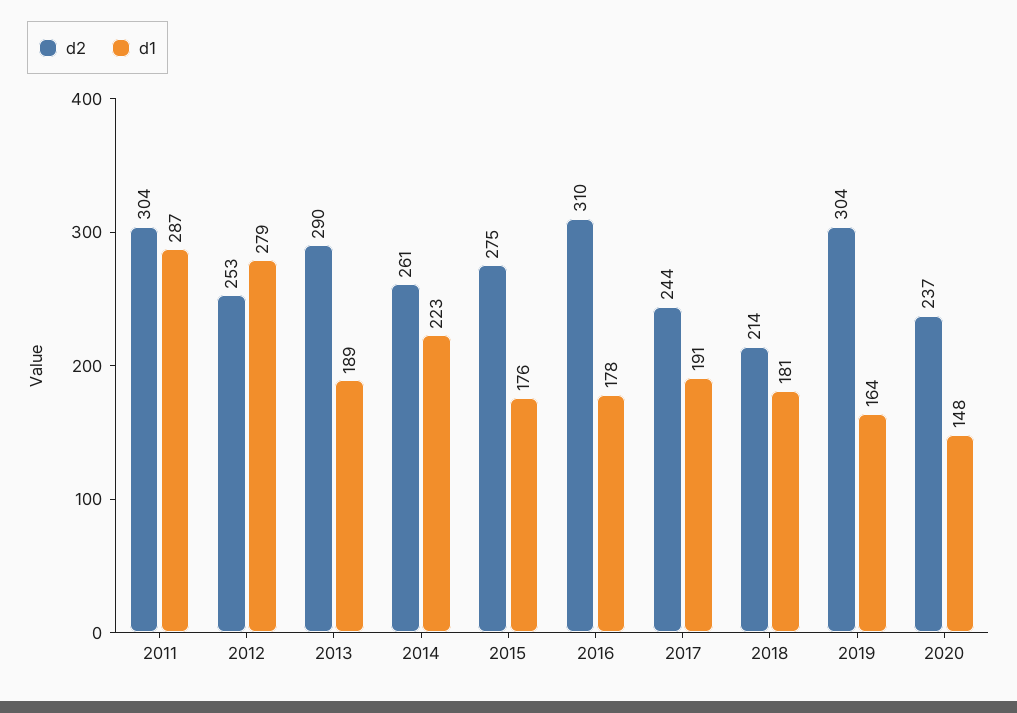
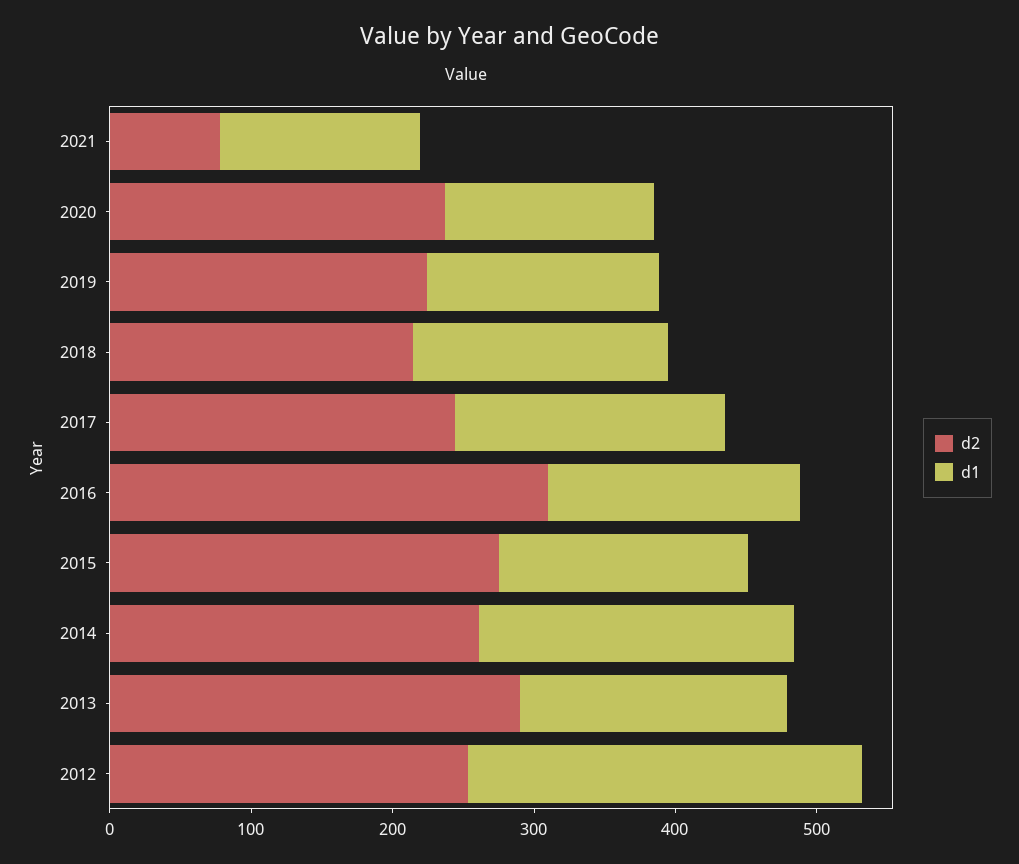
d2, 2011: 304 -> none
d1, 2011: 287 -> none
d2, 2019: 304 -> 220
d2, 2021: none -> 80
d1, 2021: none -> 140

